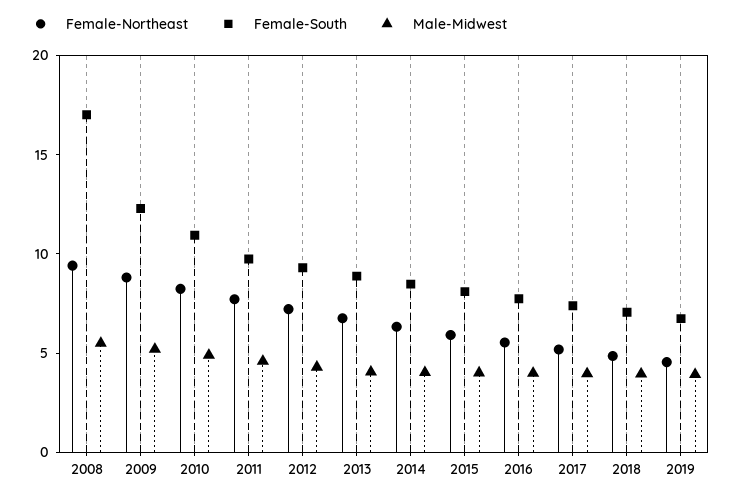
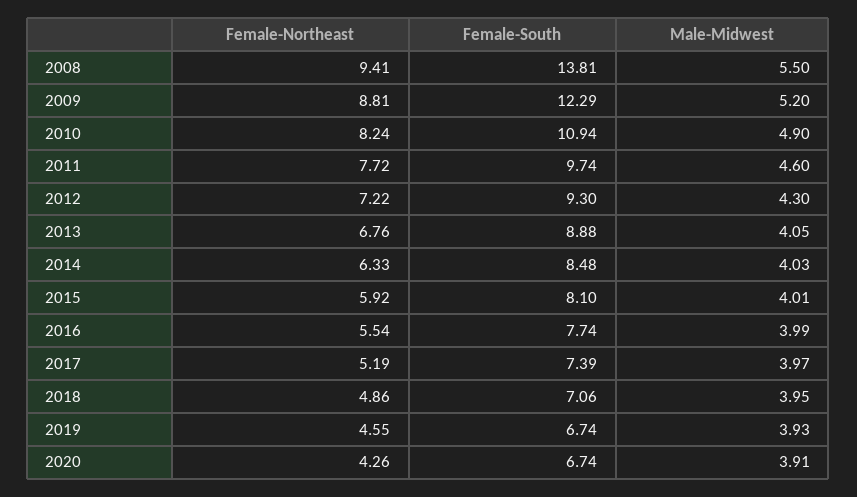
Female-South, 2008: 17 -> 13.81
Female-Northeast, 2020: none -> 4.26
Female-South, 2020: none -> 6.74
Male-Midwest, 2020: none -> 3.91

